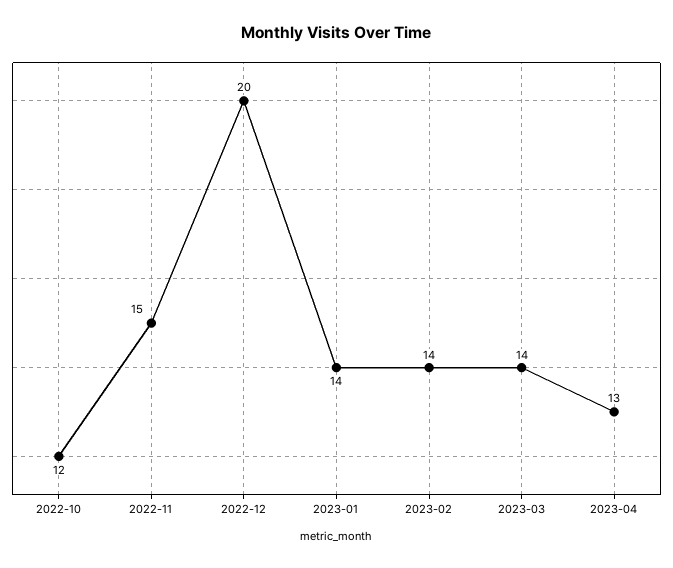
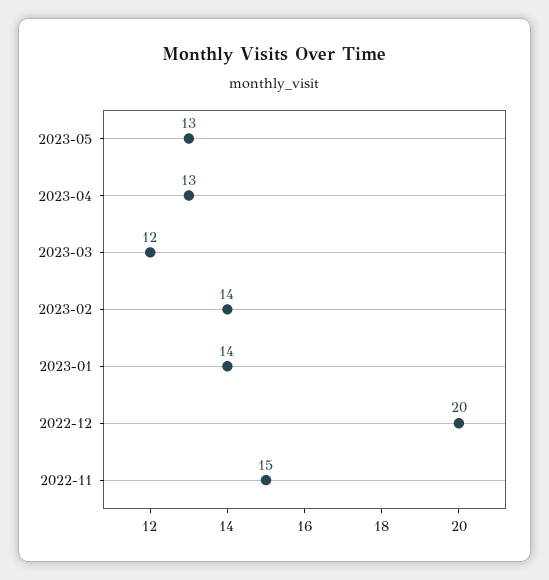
2022-10: 12 -> none
2023-03: 14 -> 12
2023-05: none -> 13

